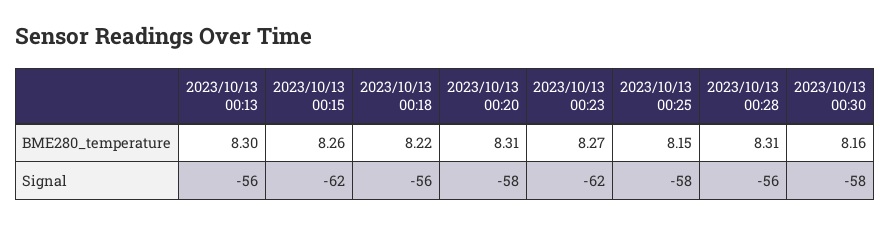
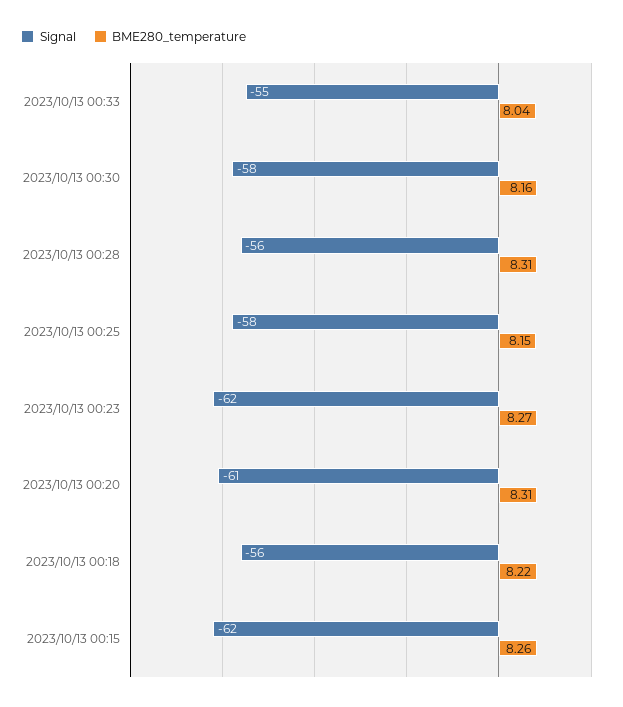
BME280_temperature, 2023/10/13 00:13: 8.3 -> none
Signal, 2023/10/13 00:13: -56 -> none
Signal, 2023/10/13 00:20: -58 -> -61
Signal, 2023/10/13 00:33: none -> -55
BME280_temperature, 2023/10/13 00:33: none -> 8.04

